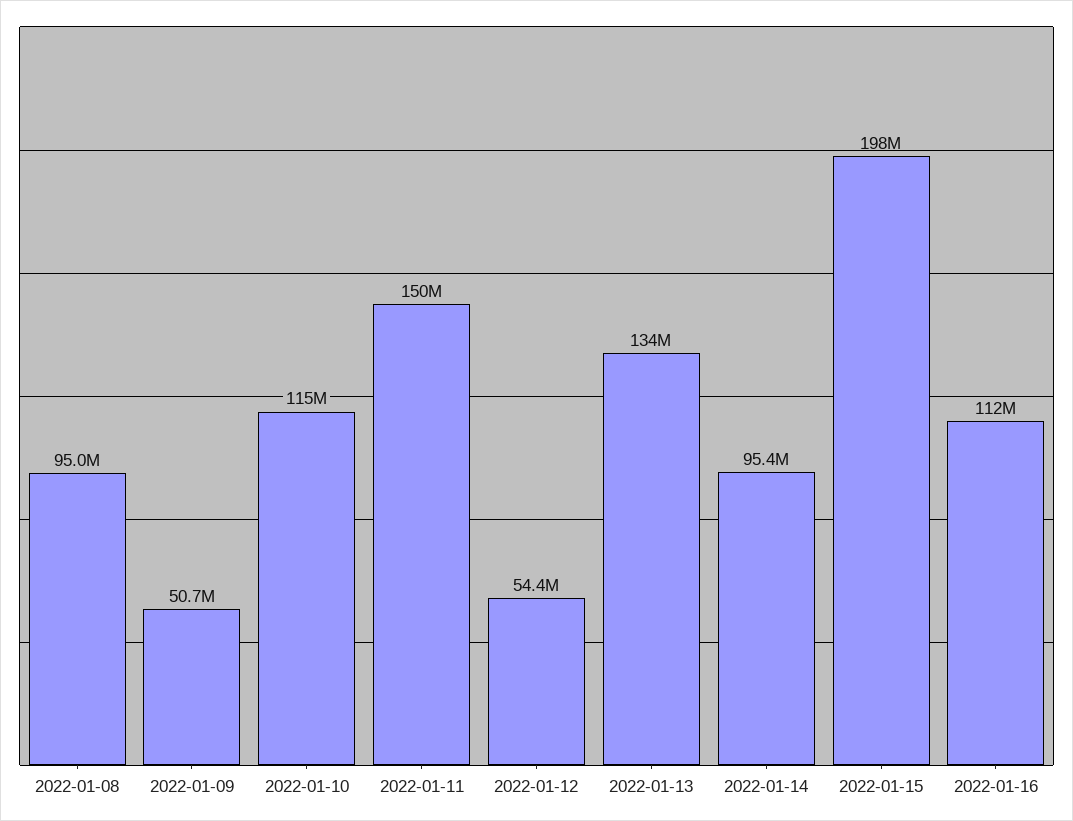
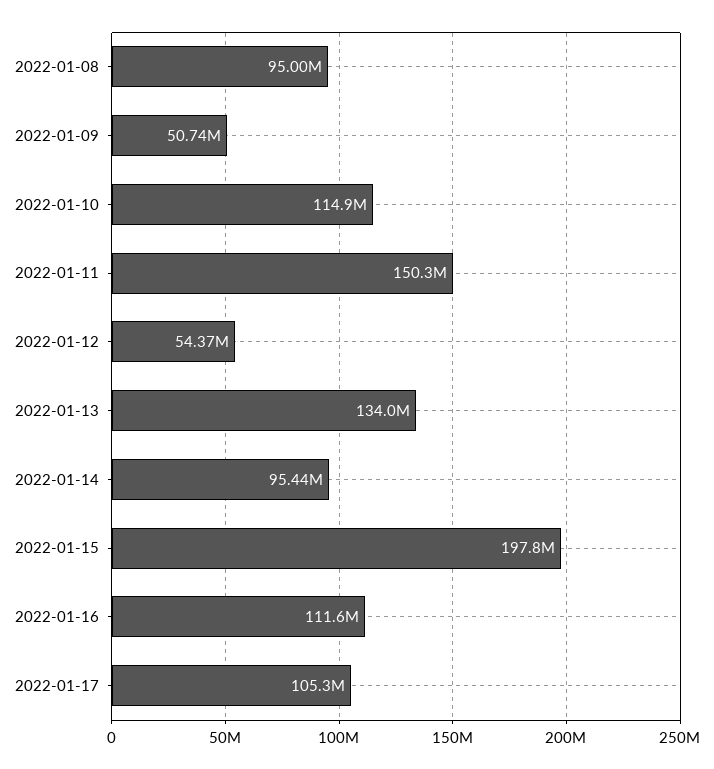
2022-01-17: none -> 105300000

